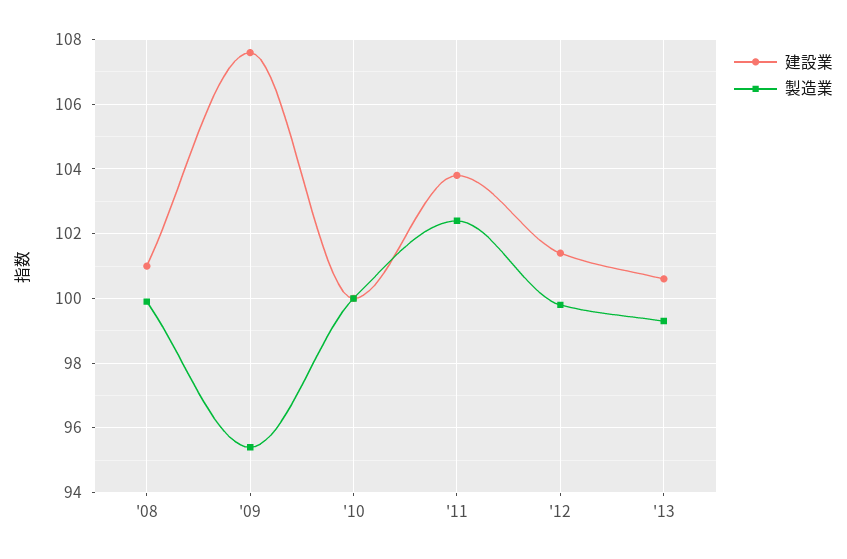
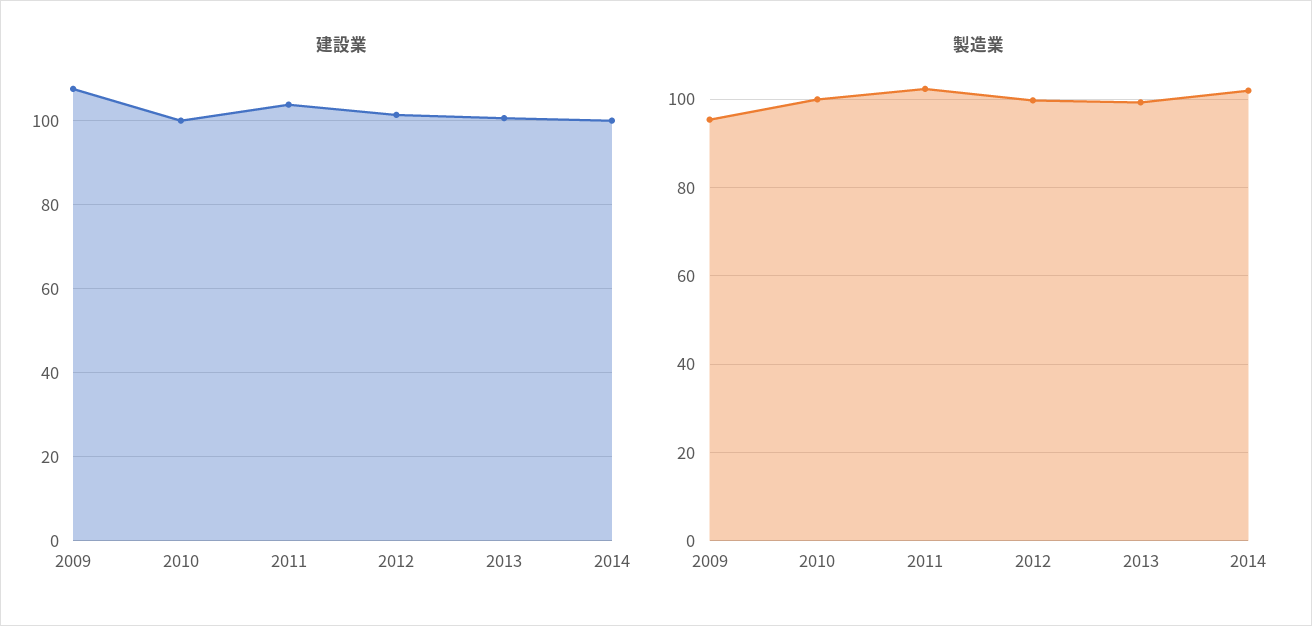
建設業, '08: 101 -> none
製造業, '08: 100 -> none
建設業, 2014: none -> 100
製造業, 2014: none -> 102

